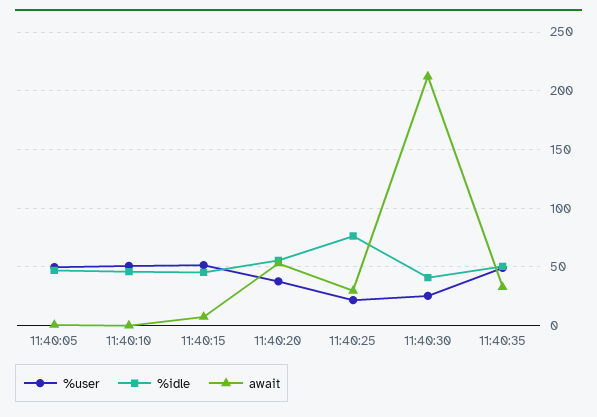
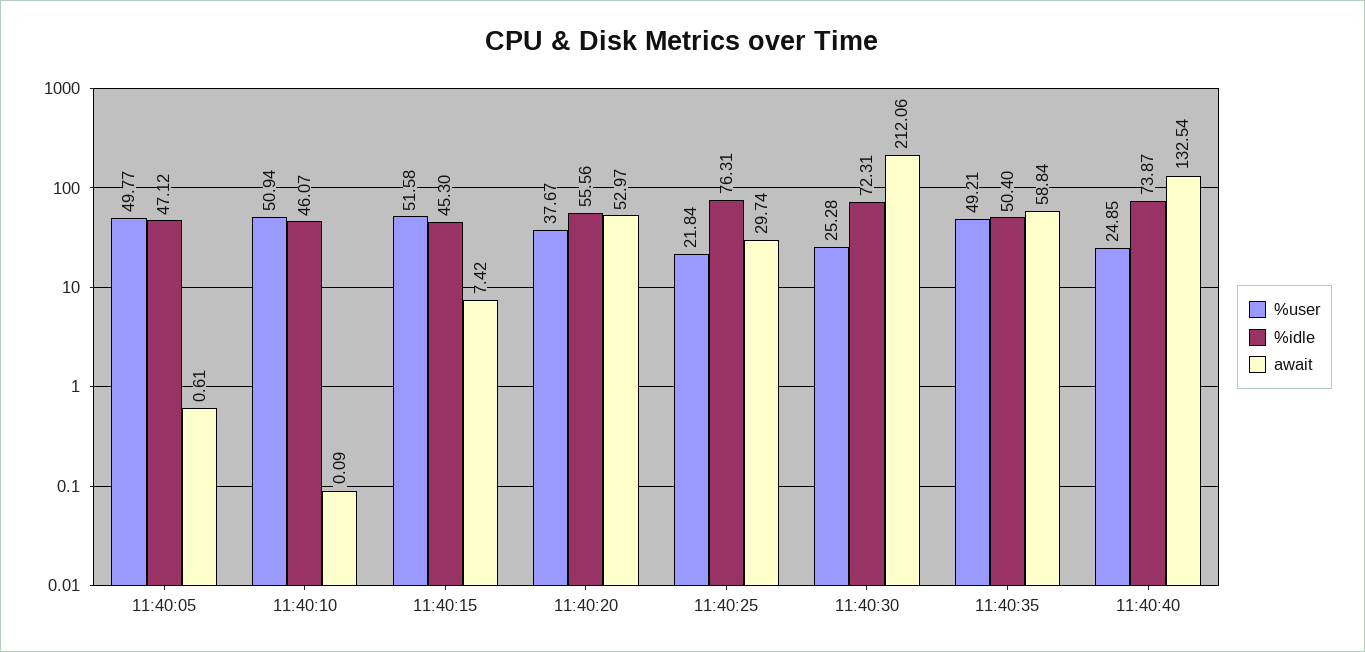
%idle, 11:40:30: 40 -> 72.31
await, 11:40:35: 30 -> 58.84
%user, 11:40:40: none -> 24.85
%idle, 11:40:40: none -> 73.87
await, 11:40:40: none -> 132.54

